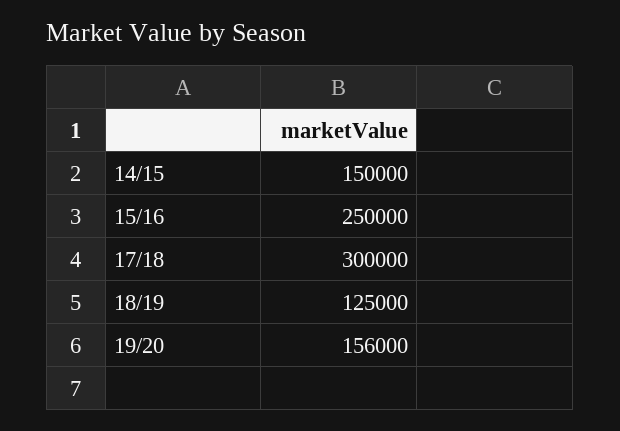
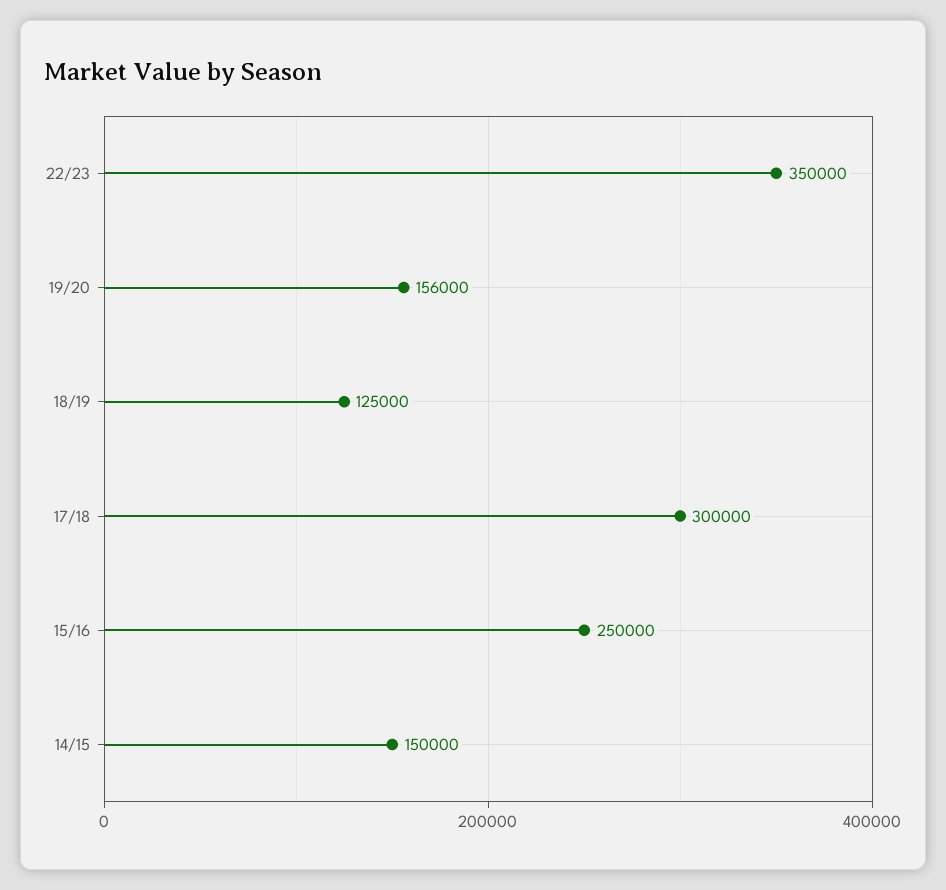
22/23: none -> 350000

